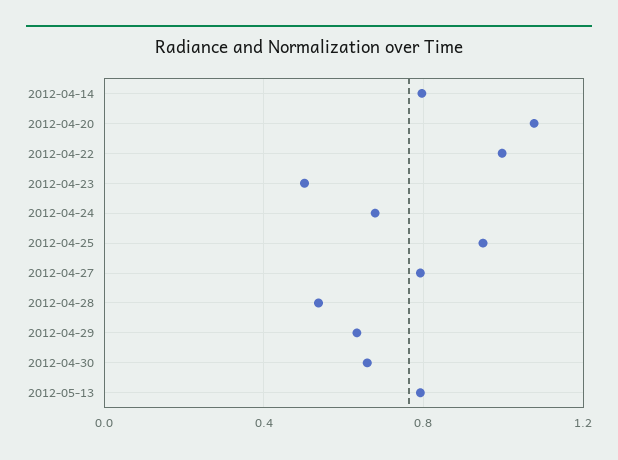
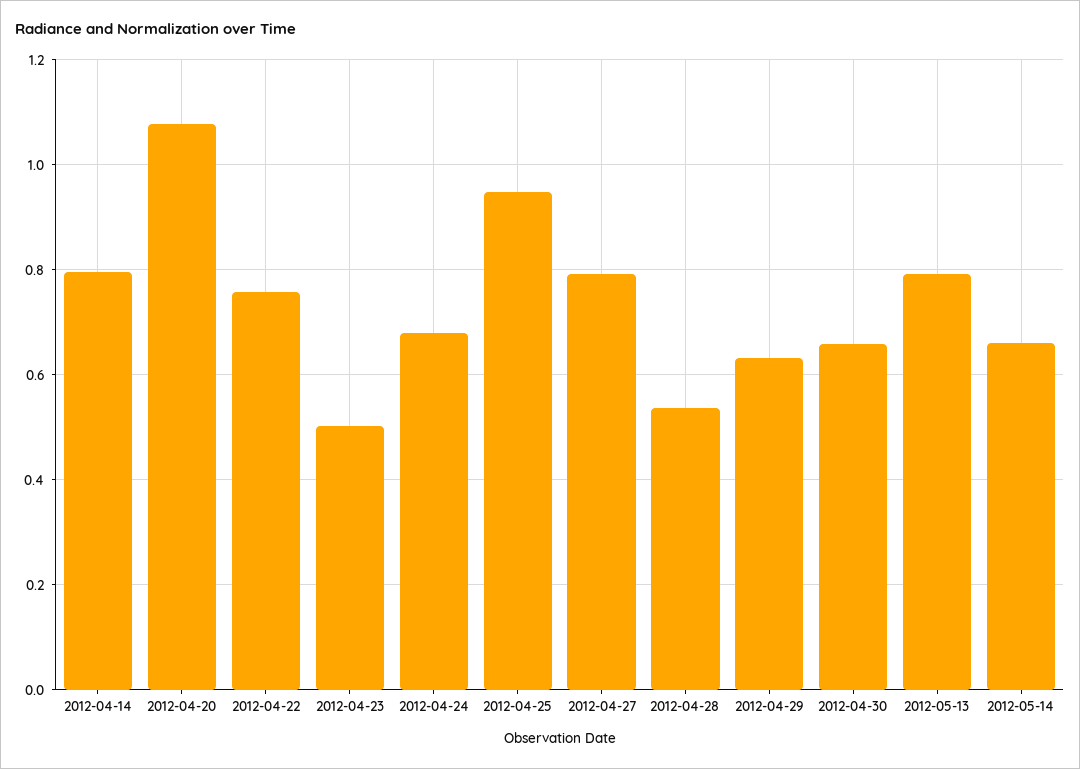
2012-04-22: 1 -> 0.76
2012-05-14: none -> 0.66

